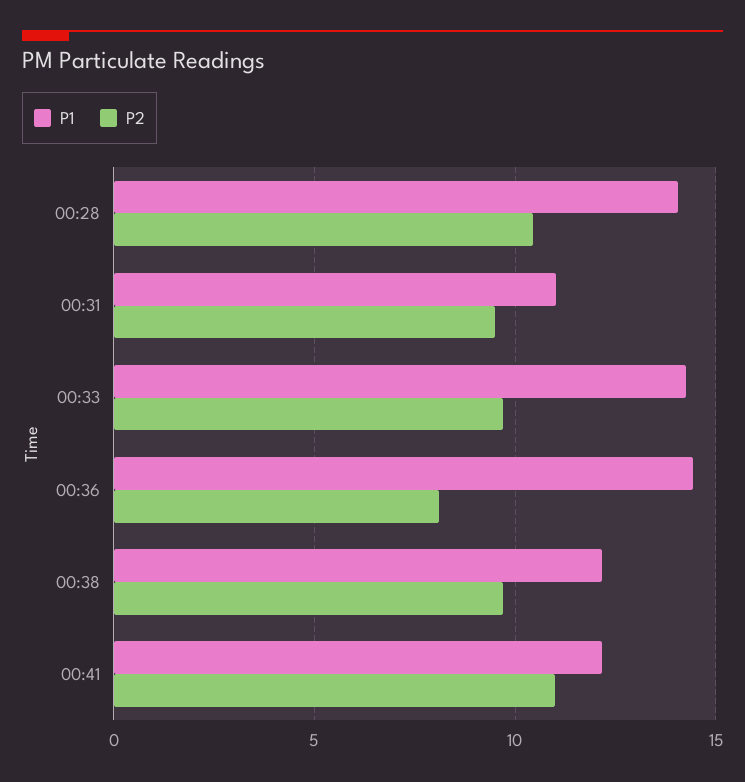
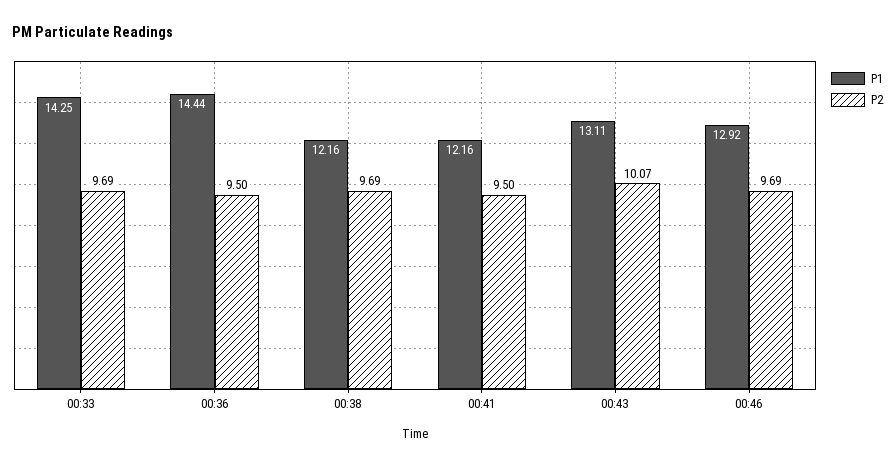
P1, 00:28: 14 -> none
P2, 00:28: 10.5 -> none
P1, 00:31: 11 -> none
P2, 00:31: 9.5 -> none
P2, 00:36: 8 -> 9.5
P2, 00:41: 11 -> 9.5
P1, 00:43: none -> 13.11
P2, 00:43: none -> 10.07
P1, 00:46: none -> 12.92
P2, 00:46: none -> 9.69

